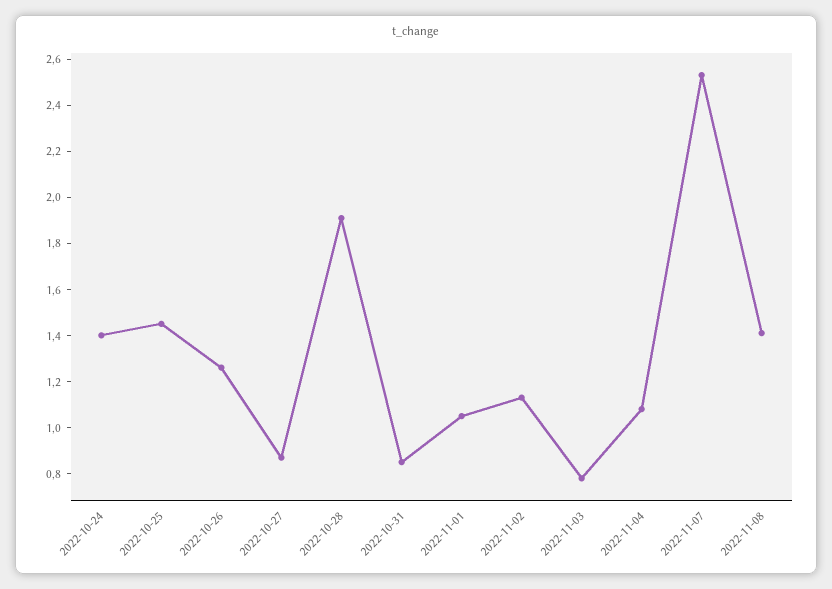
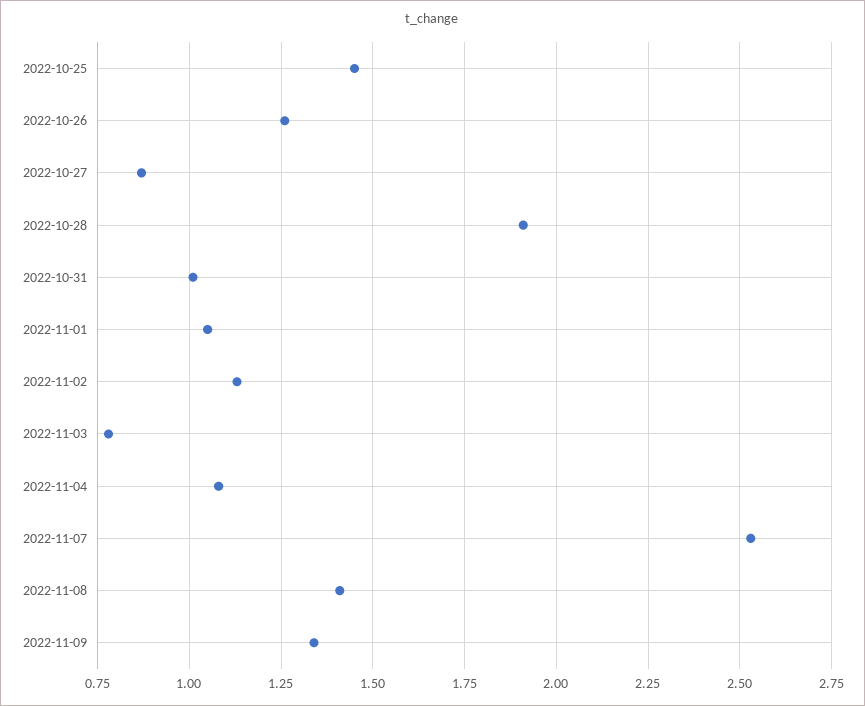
2022-10-24: 1.4 -> none
2022-10-31: 0.85 -> 1
2022-11-09: none -> 1.35

